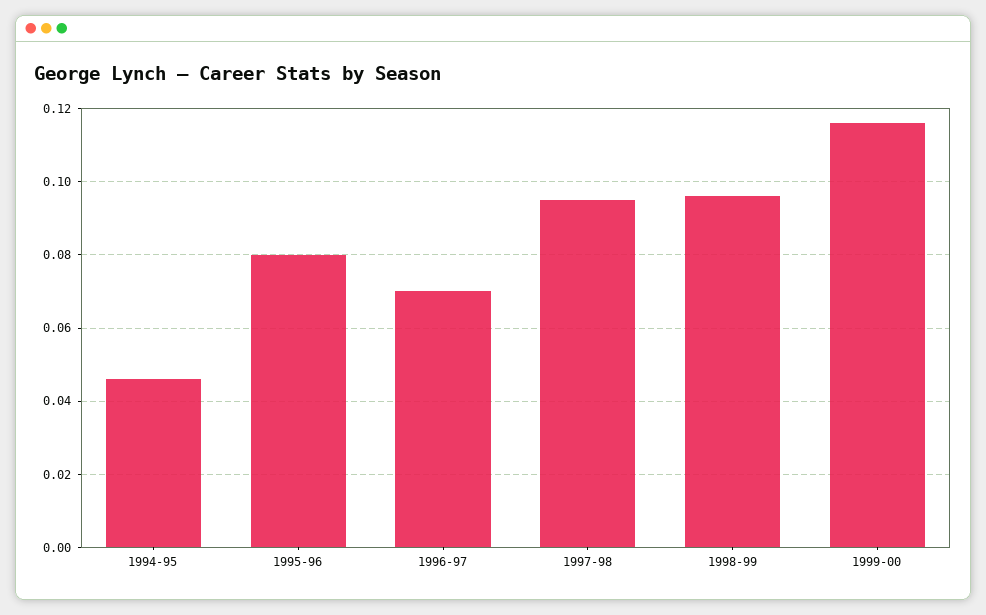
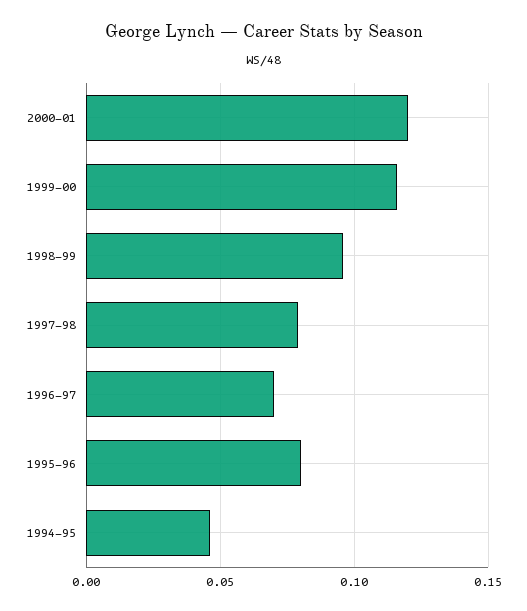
1997-98: 0.095 -> 0.08
2000-01: none -> 0.12

